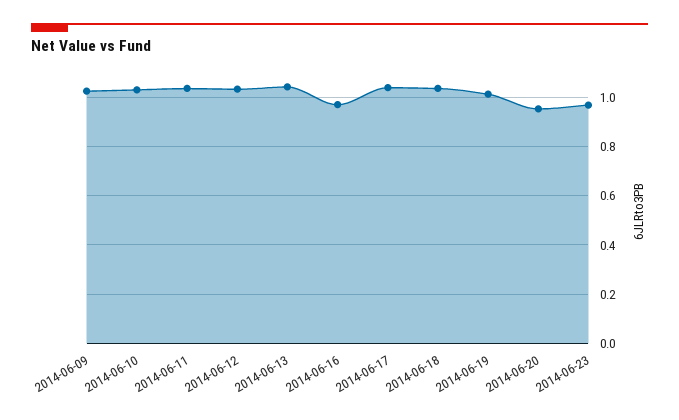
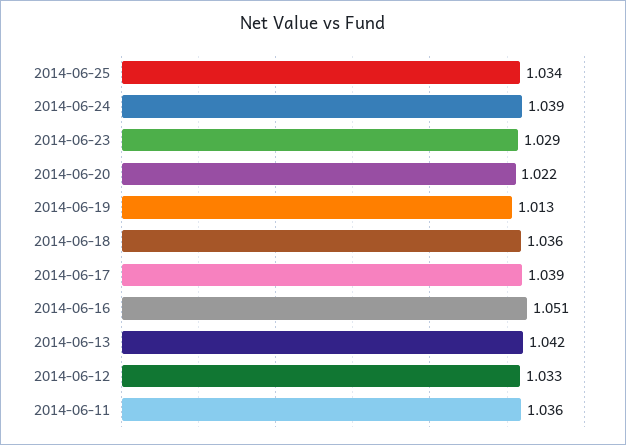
2014-06-09: 1.025 -> none
2014-06-10: 1.025 -> none
2014-06-16: 0.975 -> 1.051
2014-06-20: 0.95 -> 1.022
2014-06-23: 0.975 -> 1.029
2014-06-25: none -> 1.034
2014-06-24: none -> 1.039

